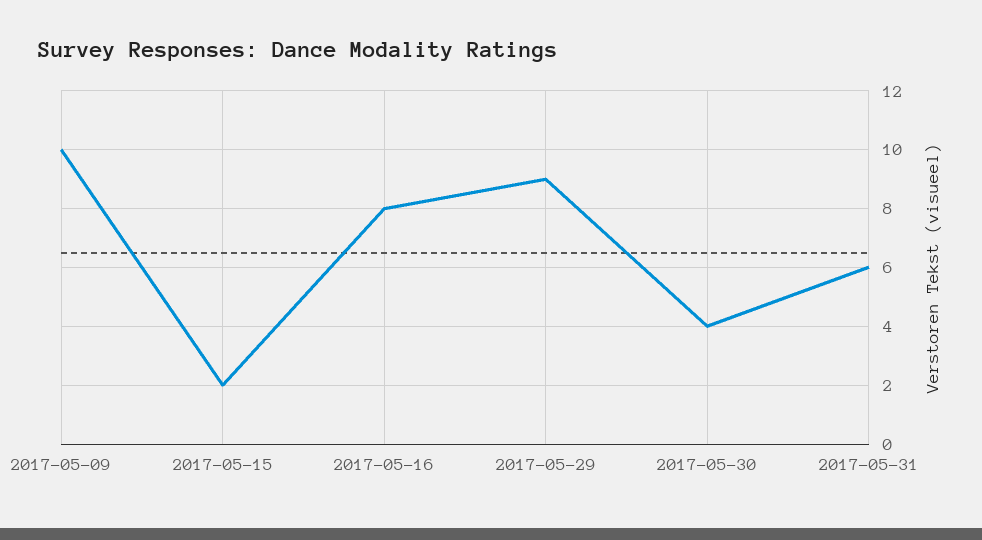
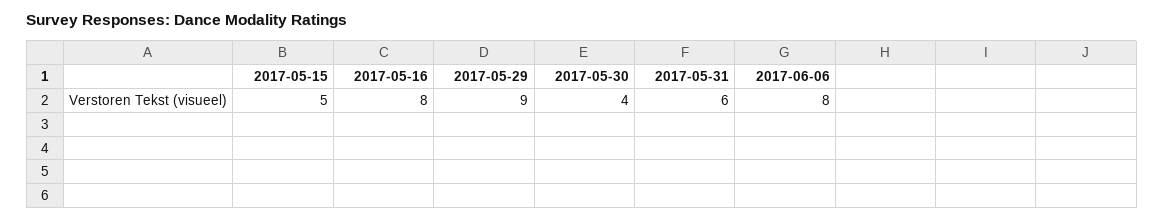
2017-05-09: 10 -> none
2017-05-15: 2 -> 5
2017-06-06: none -> 8

